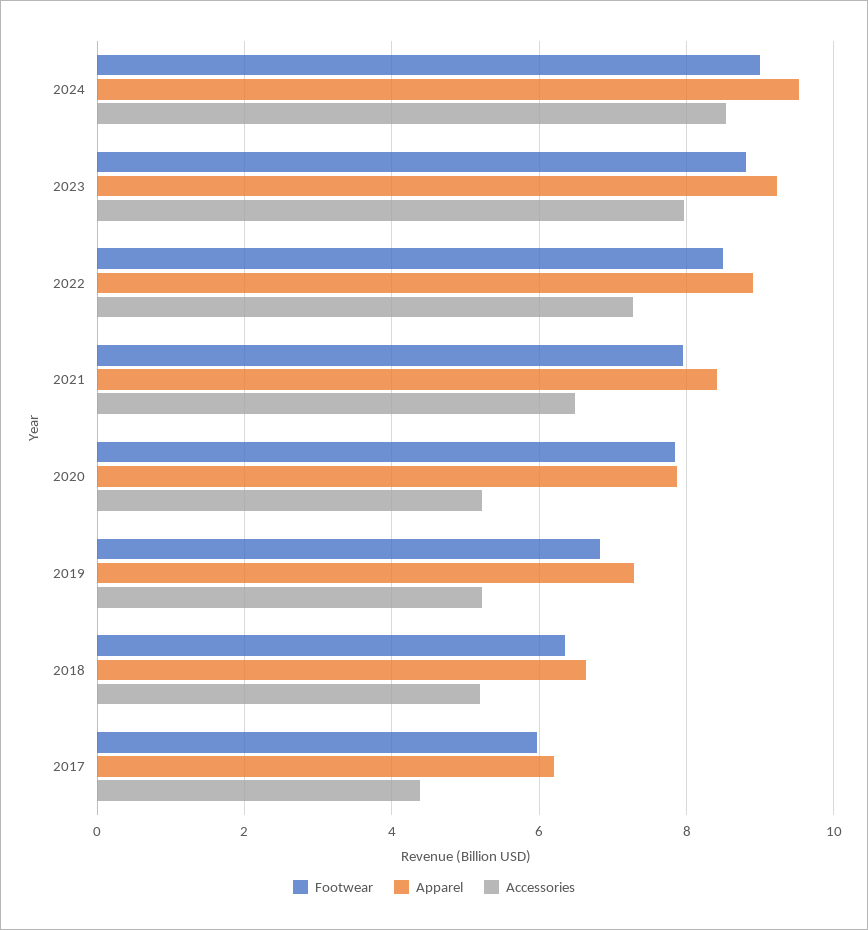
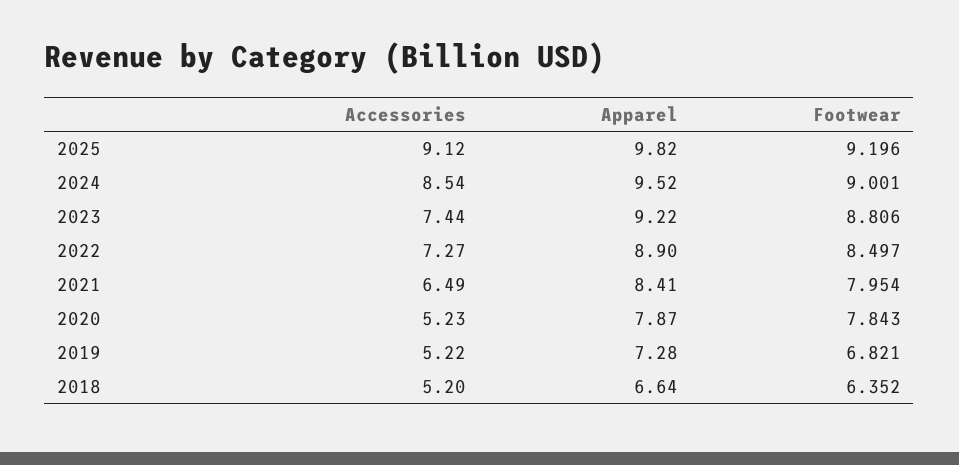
Accessories, 2023: 8 -> 7.44
Footwear, 2017: 6 -> none
Apparel, 2017: 6.2 -> none
Accessories, 2017: 4.4 -> none
Accessories, 2025: none -> 9.12
Apparel, 2025: none -> 9.82
Footwear, 2025: none -> 9.196

